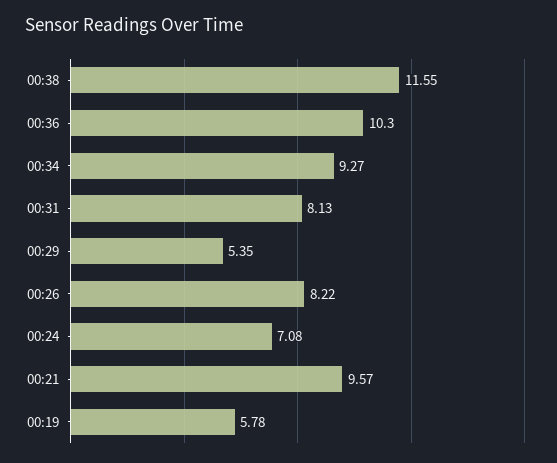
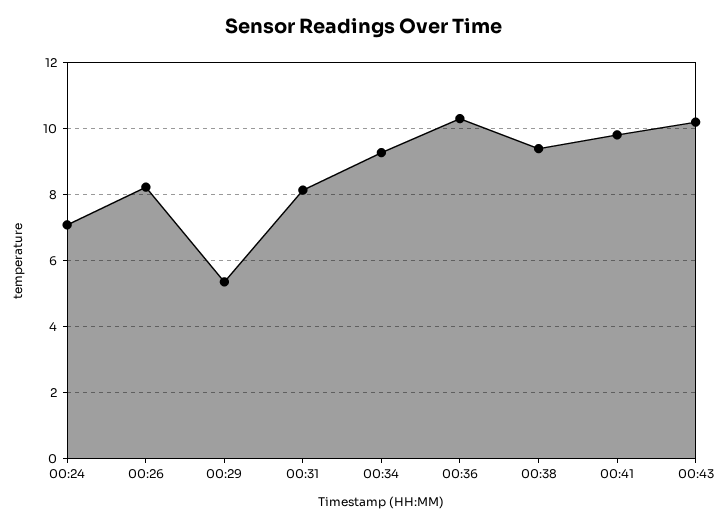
00:38: 11.55 -> 9.4
00:21: 9.57 -> none
00:19: 5.78 -> none
00:41: none -> 9.8
00:43: none -> 10.2

